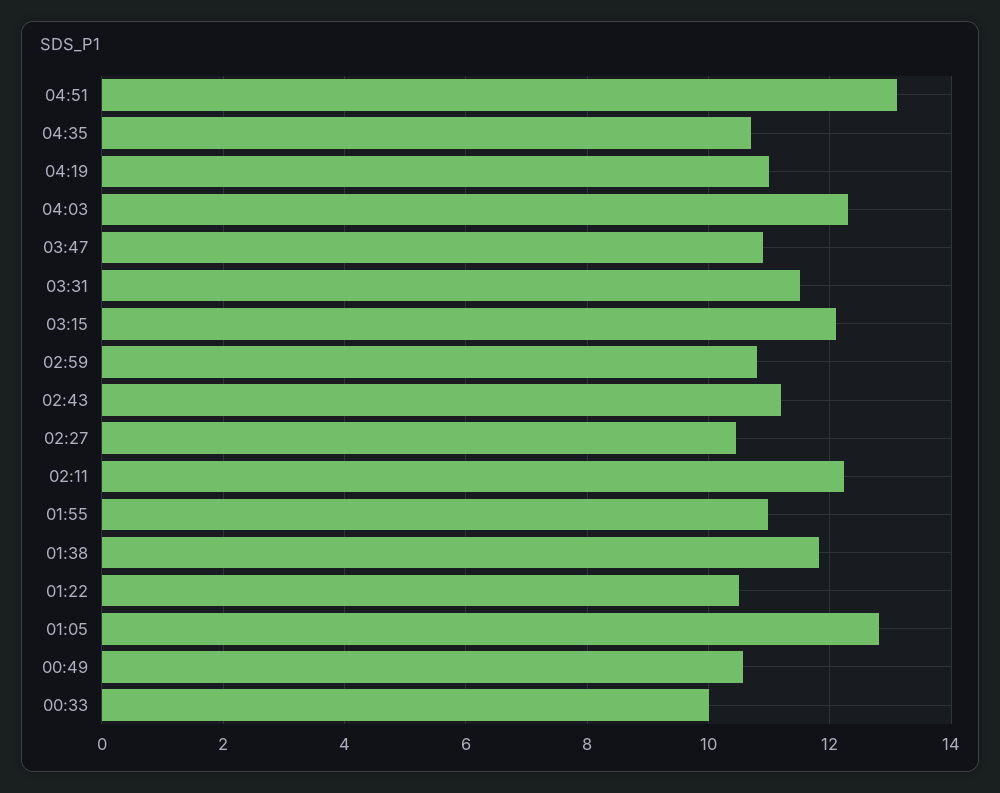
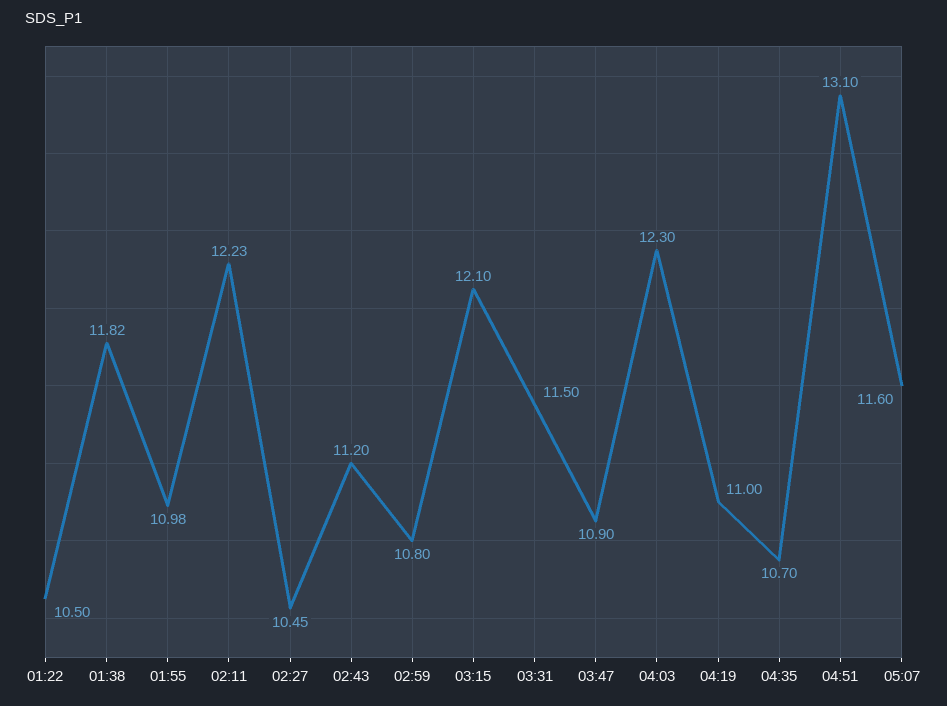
01:05: 12.8 -> none
00:49: 10.6 -> none
00:33: 10 -> none
05:07: none -> 11.6

